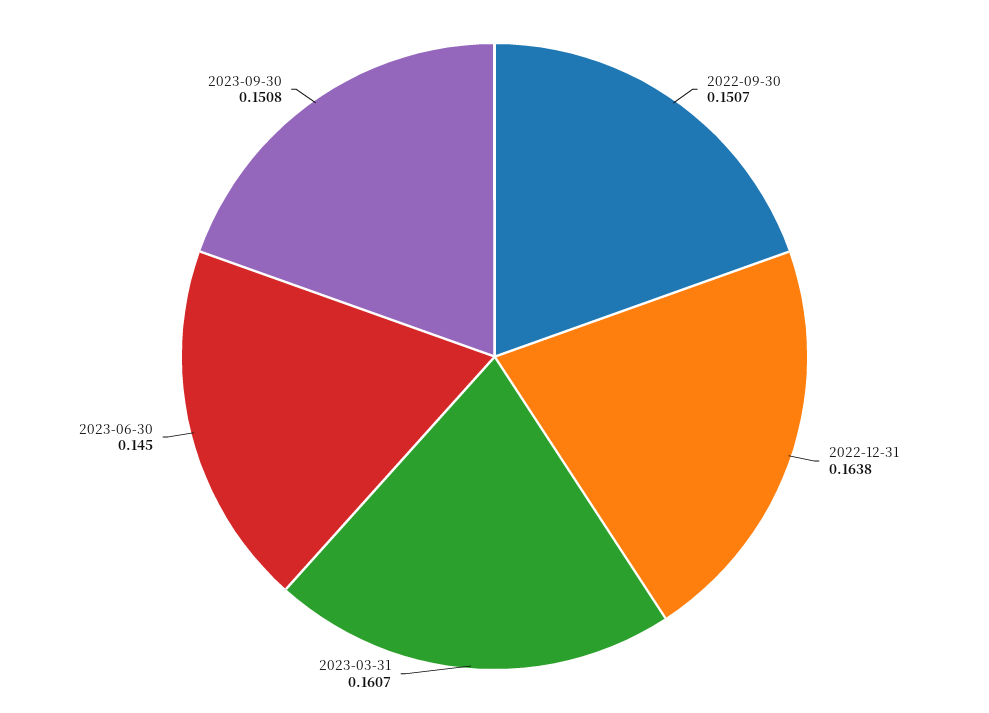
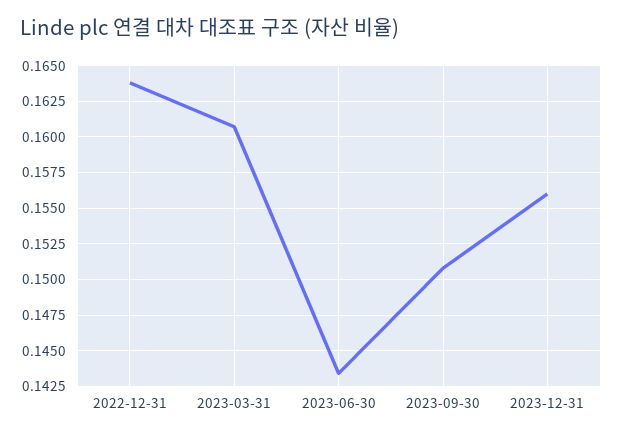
2022-09-30: 0.1507 -> none
2023-06-30: 0.145 -> 0.1435
2023-12-31: none -> 0.156

